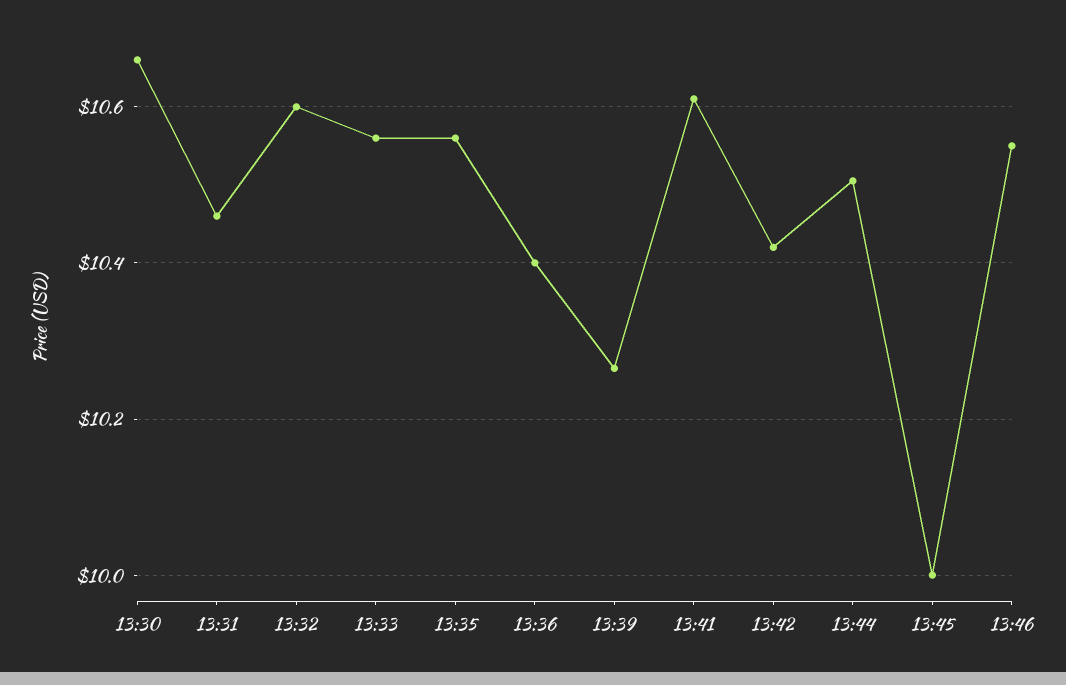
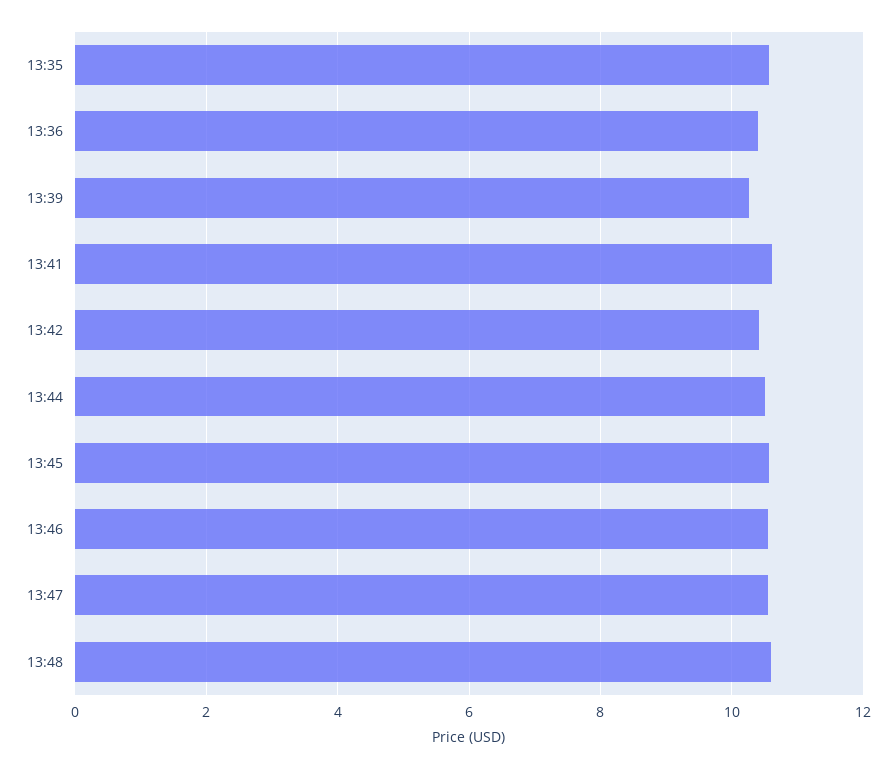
13:30: 10.66 -> none
13:31: 10.46 -> none
13:32: 10.6 -> none
13:33: 10.56 -> none
13:45: 10 -> 10.6
13:47: none -> 10.6
13:48: none -> 10.6

